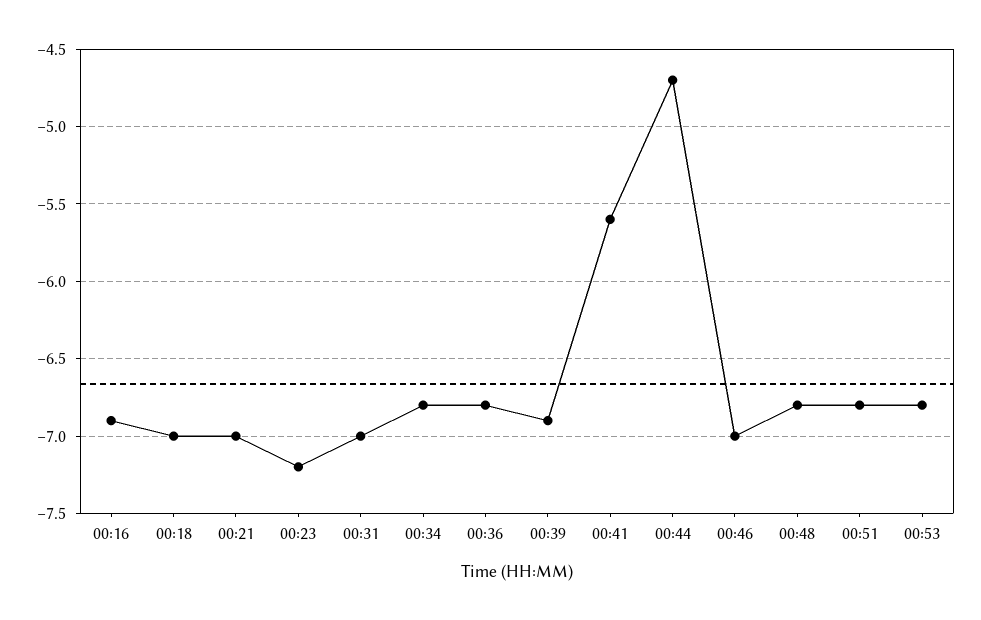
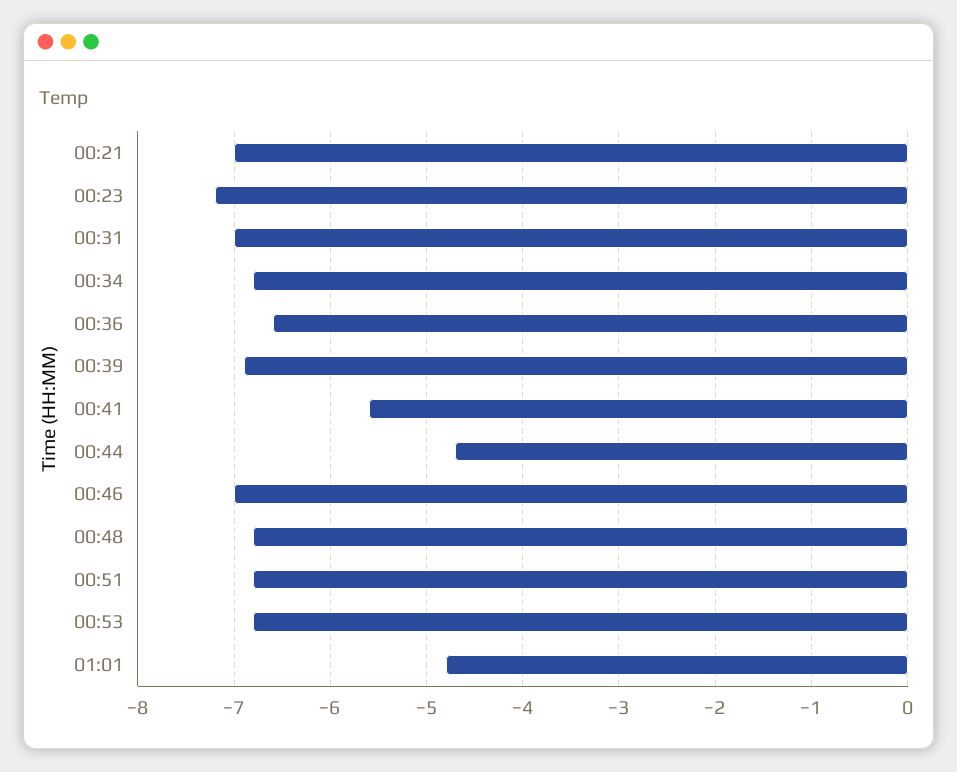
00:16: -6.9 -> none
00:18: -7 -> none
00:36: -6.8 -> -6.6
01:01: none -> -4.8

